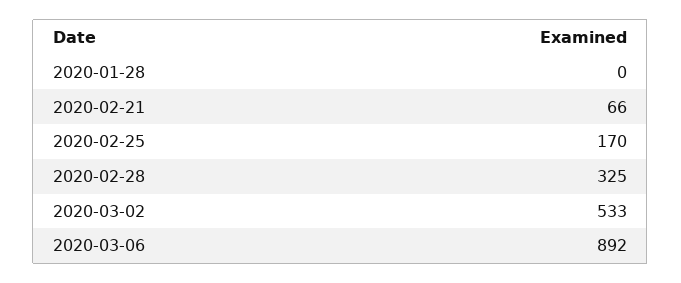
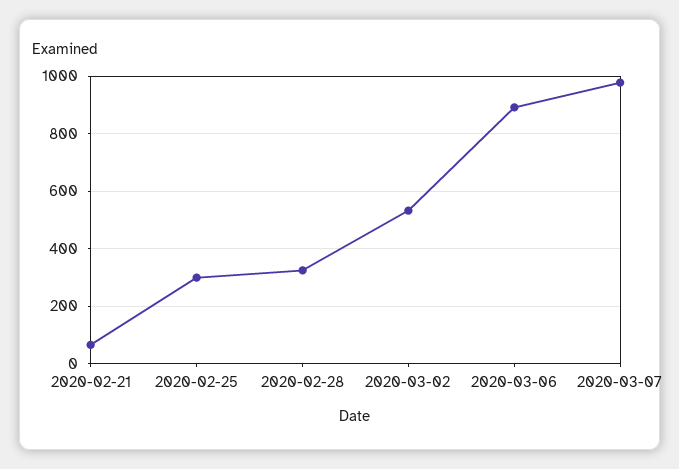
2020-01-28: 0 -> none
2020-02-25: 170 -> 300
2020-03-07: none -> 975

